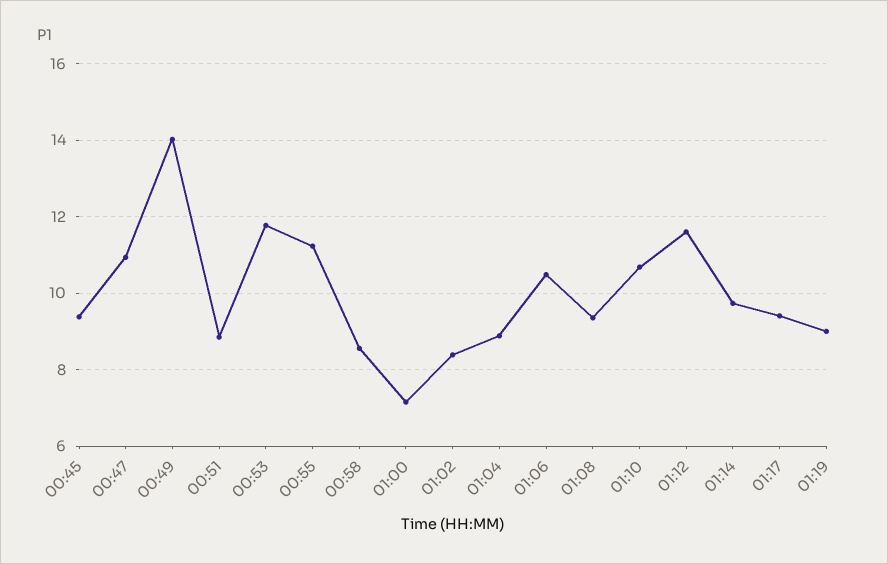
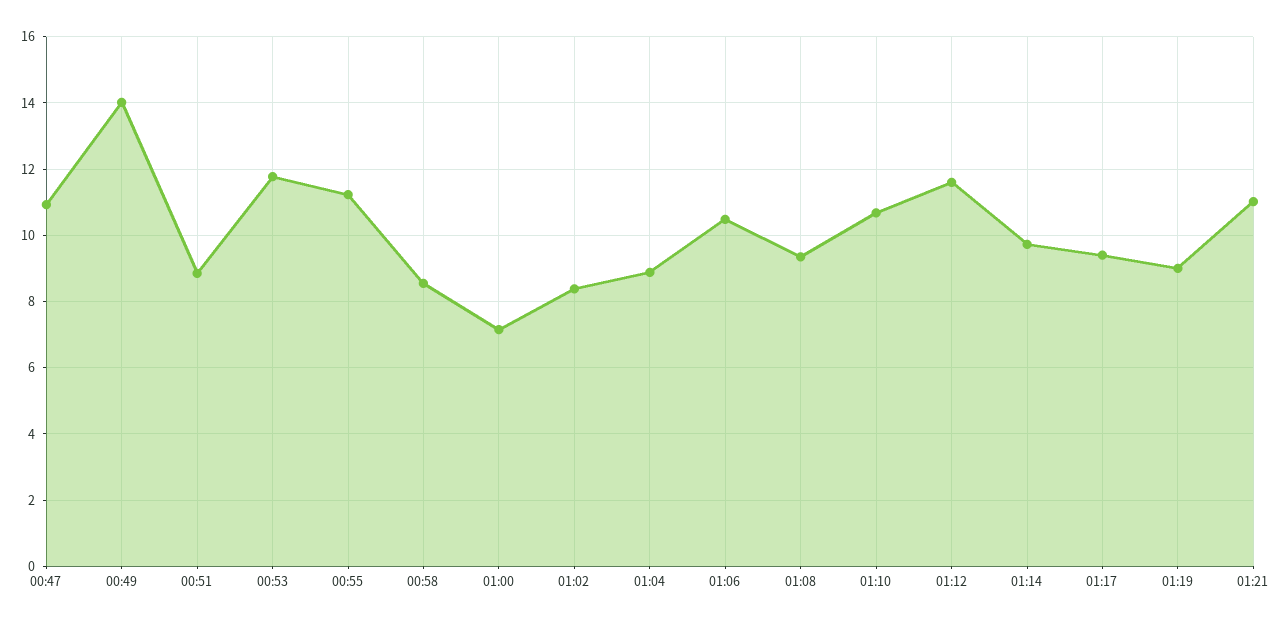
00:45: 9.4 -> none
01:21: none -> 11

